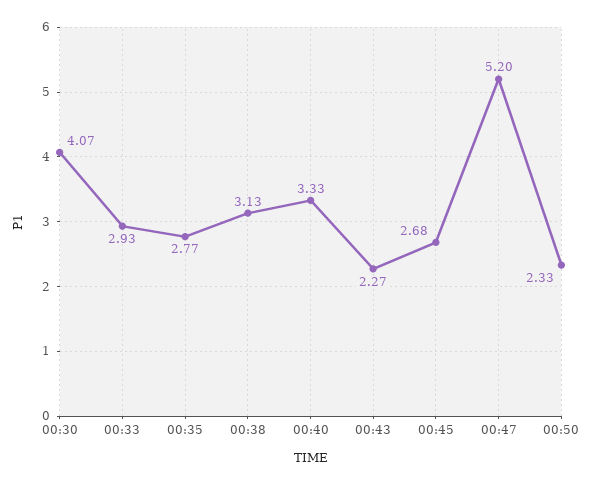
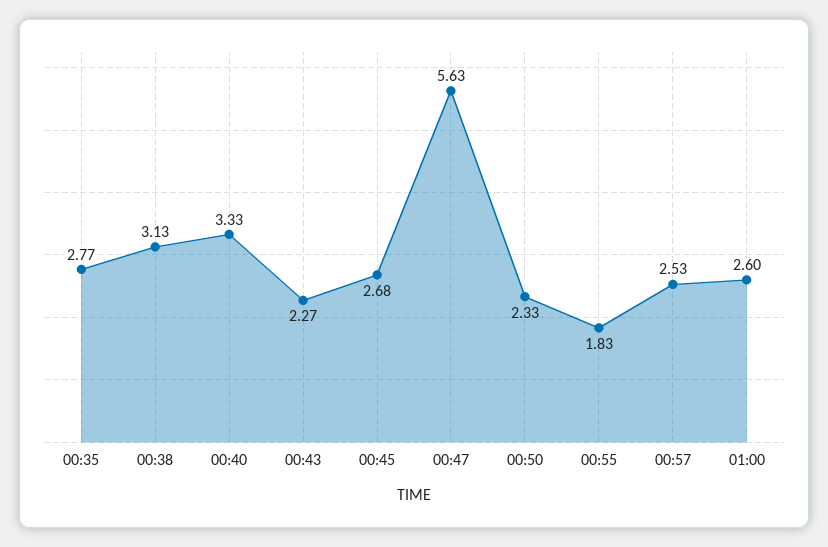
00:30: 4.07 -> none
00:33: 2.93 -> none
00:47: 5.2 -> 5.63
00:55: none -> 1.83
00:57: none -> 2.53
01:00: none -> 2.6

